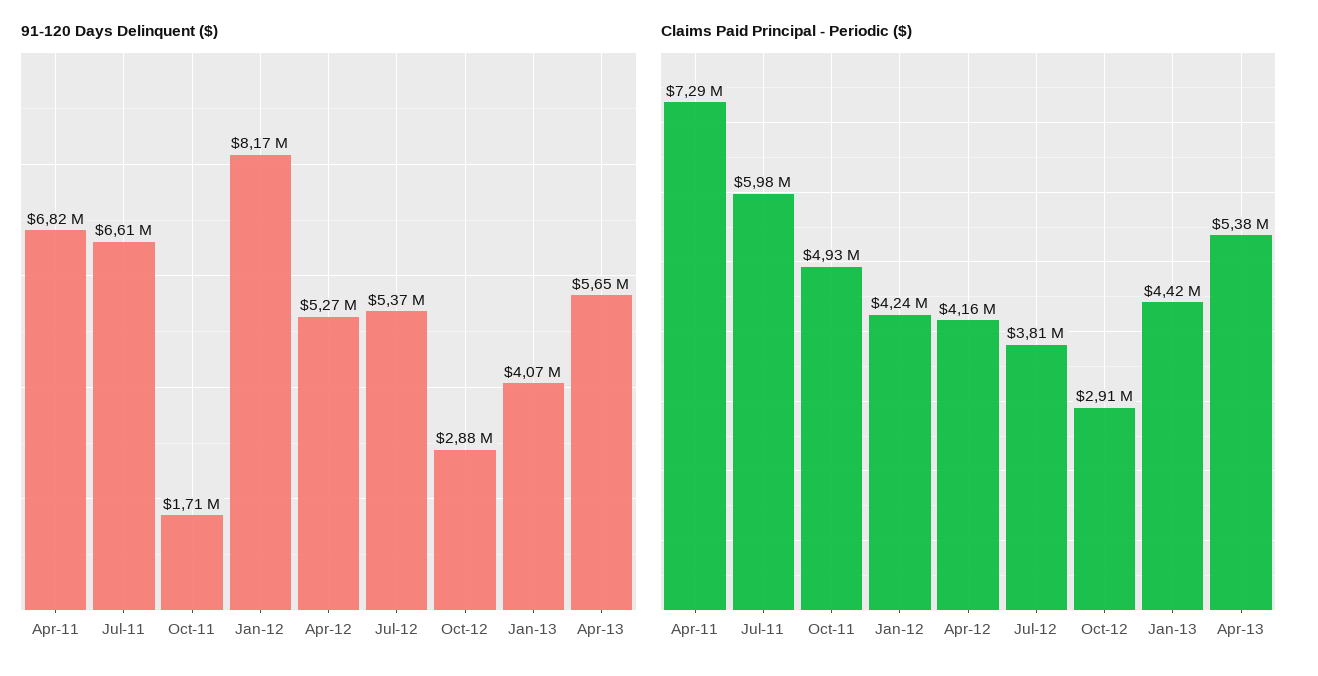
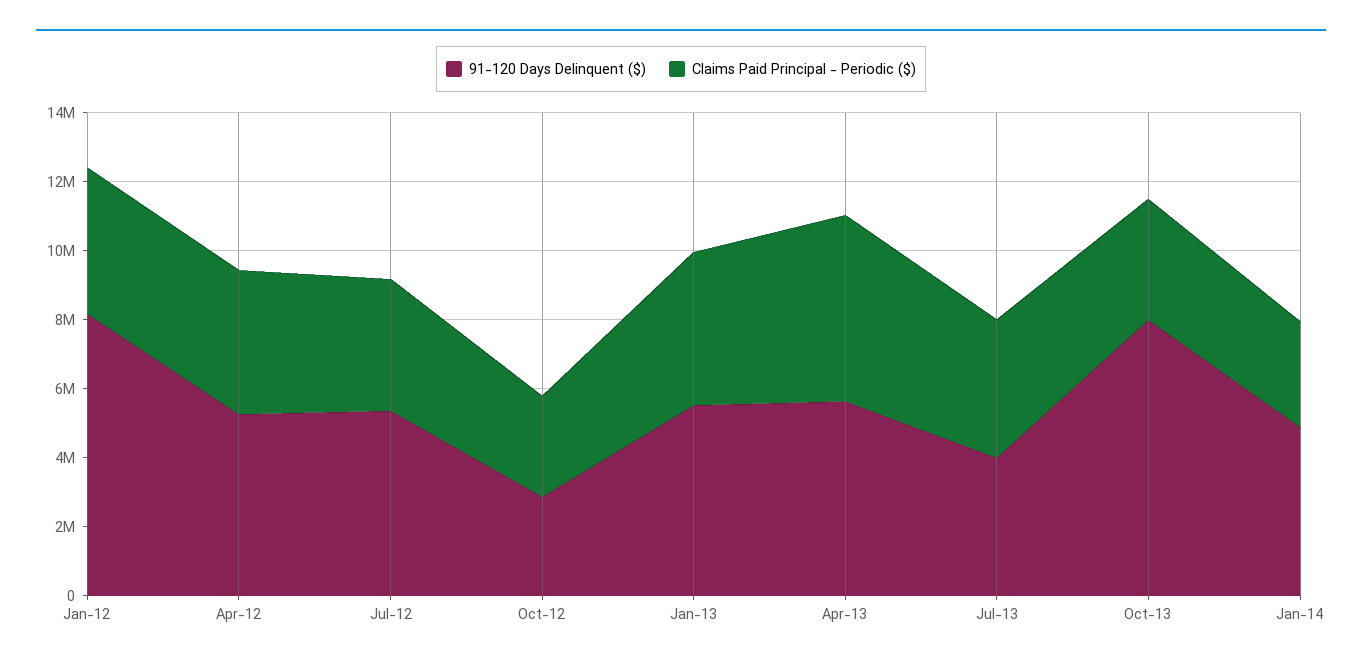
91-120 Days Delinquent ($), Apr-11: 6820000 -> none
91-120 Days Delinquent ($), Jul-11: 6610000 -> none
91-120 Days Delinquent ($), Oct-11: 1710000 -> none
91-120 Days Delinquent ($), Jan-13: 4070000 -> 5500000
Claims Paid Principal - Periodic ($), Apr-11: 7290000 -> none
Claims Paid Principal - Periodic ($), Jul-11: 5980000 -> none
Claims Paid Principal - Periodic ($), Oct-11: 4930000 -> none
91-120 Days Delinquent ($), Jul-13: none -> 4000000
Claims Paid Principal - Periodic ($), Jul-13: none -> 4000000
91-120 Days Delinquent ($), Oct-13: none -> 8000000
Claims Paid Principal - Periodic ($), Oct-13: none -> 3500000
91-120 Days Delinquent ($), Jan-14: none -> 5000000
Claims Paid Principal - Periodic ($), Jan-14: none -> 3000000

